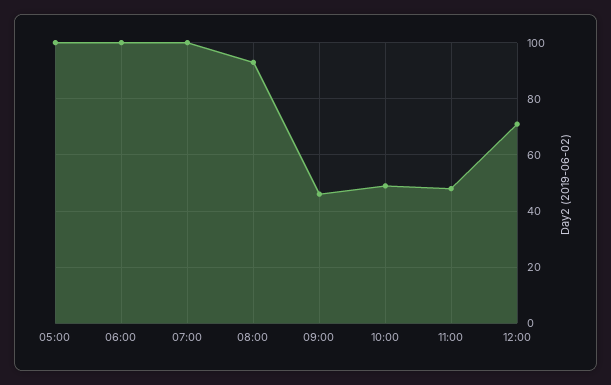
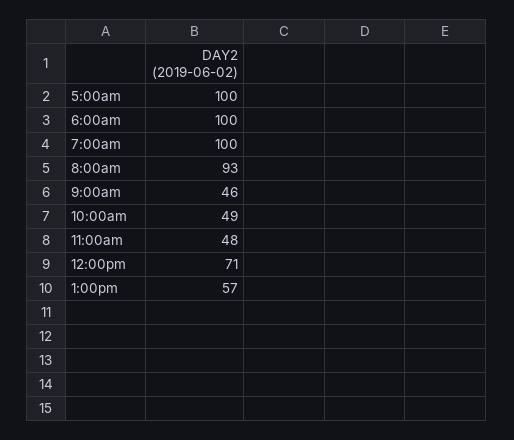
1:00pm: none -> 57

